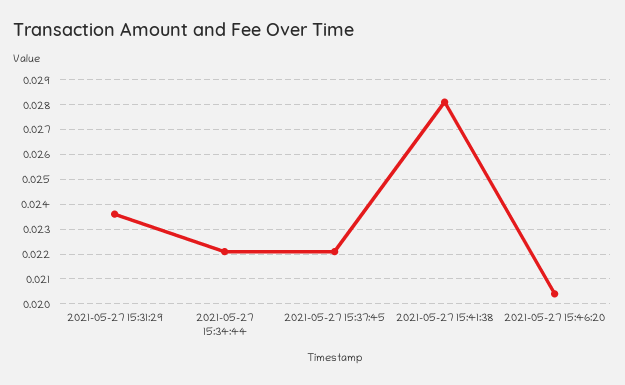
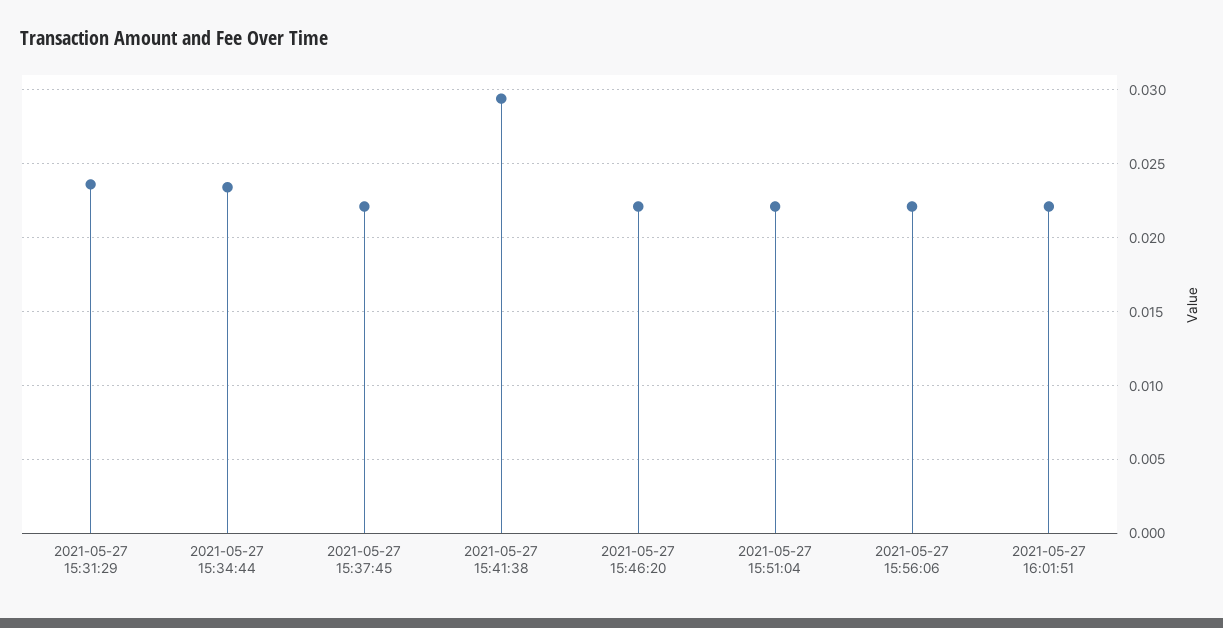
2021-05-27 15:34:44: 0.022 -> 0.0235
2021-05-27 15:41:38: 0.028 -> 0.0295
2021-05-27 15:46:20: 0.0205 -> 0.022
2021-05-27 15:51:04: none -> 0.022
2021-05-27 15:56:06: none -> 0.022
2021-05-27 16:01:51: none -> 0.022

